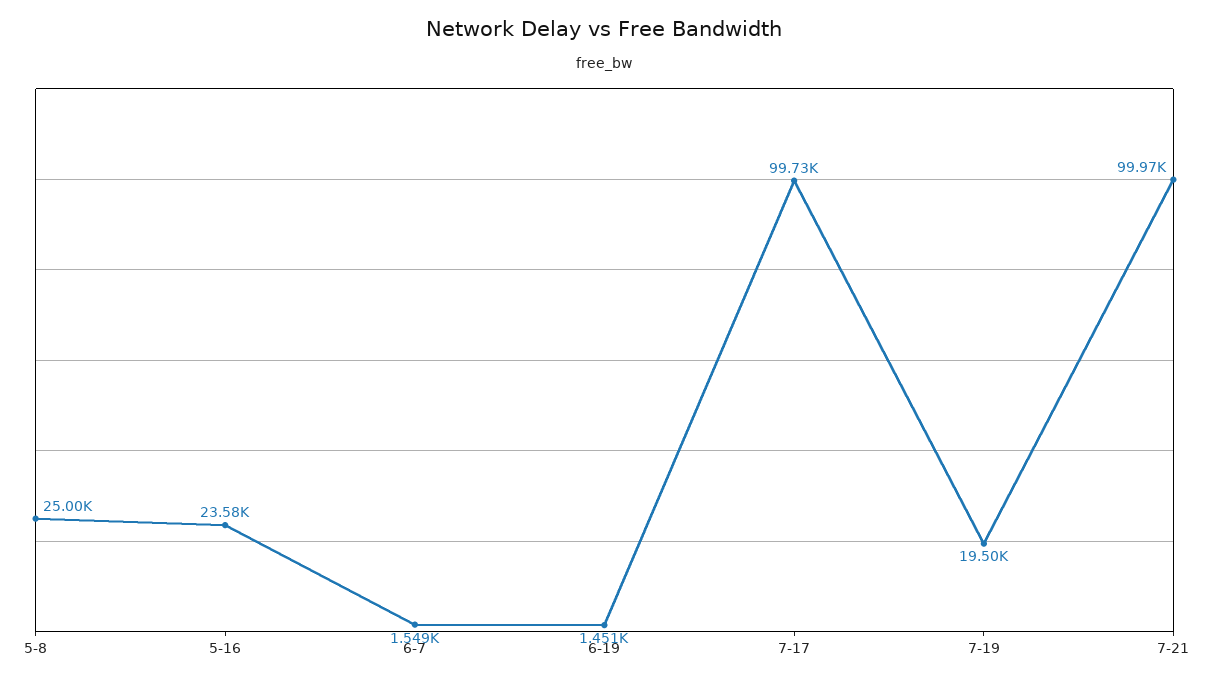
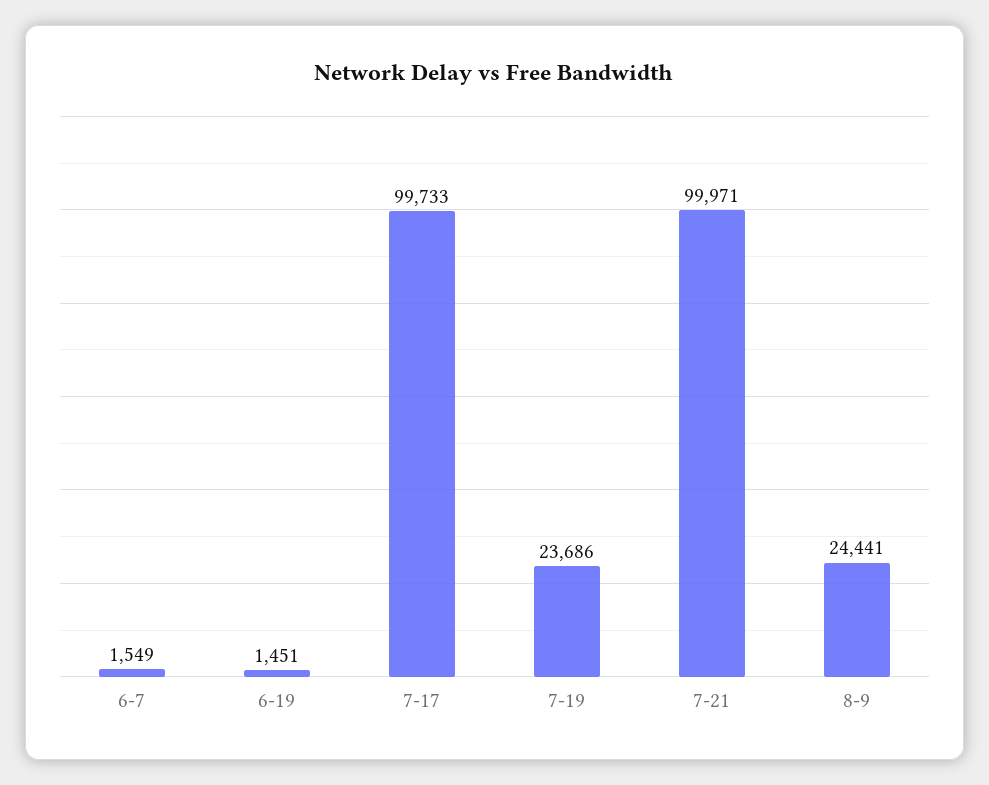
5-8: 25000 -> none
5-16: 23580 -> none
7-19: 19500 -> 23686
8-9: none -> 24441

